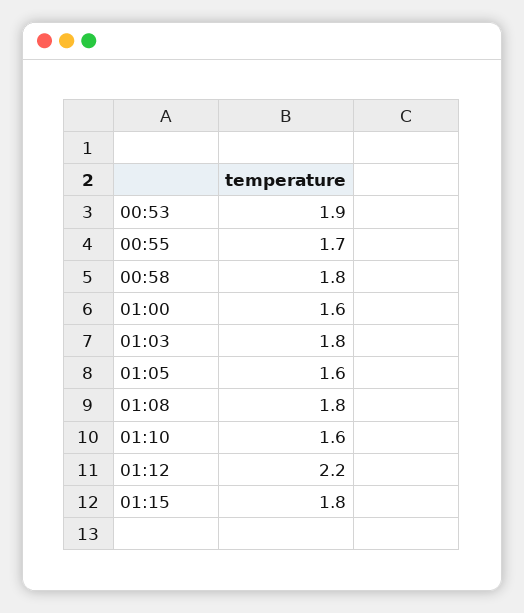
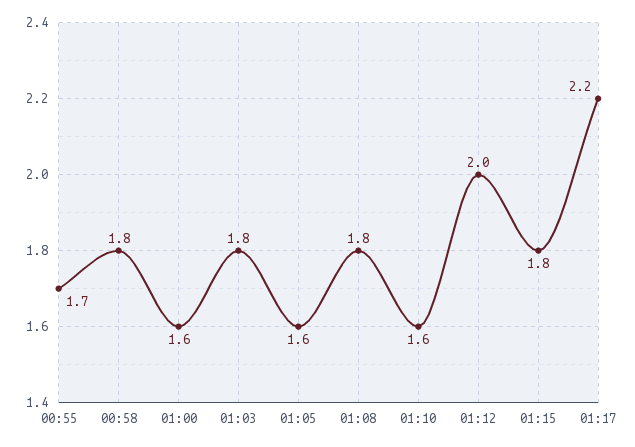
00:53: 1.9 -> none
01:12: 2.2 -> 2
01:17: none -> 2.2

